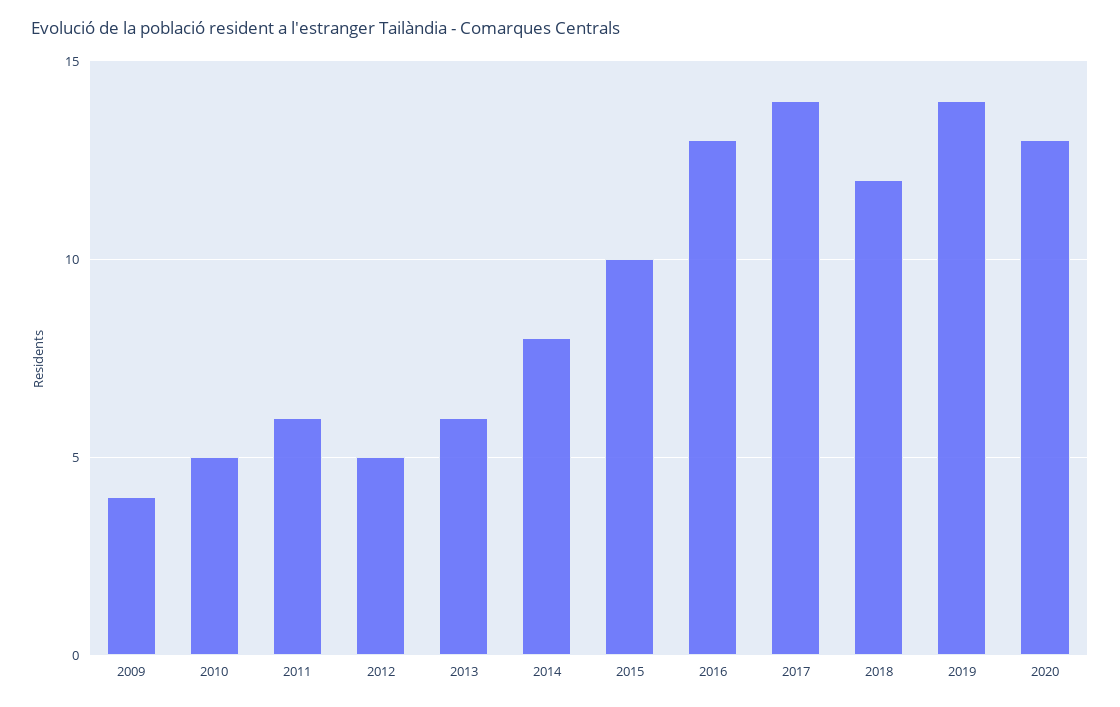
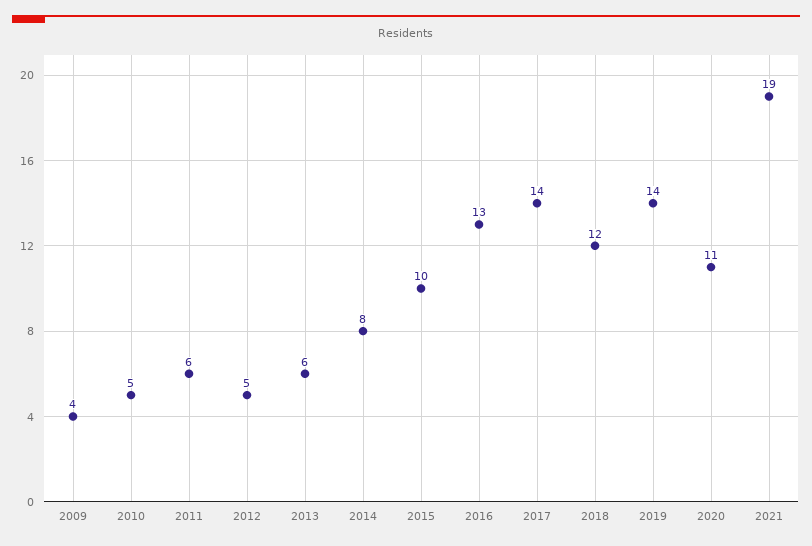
2020: 13 -> 11
2021: none -> 19

